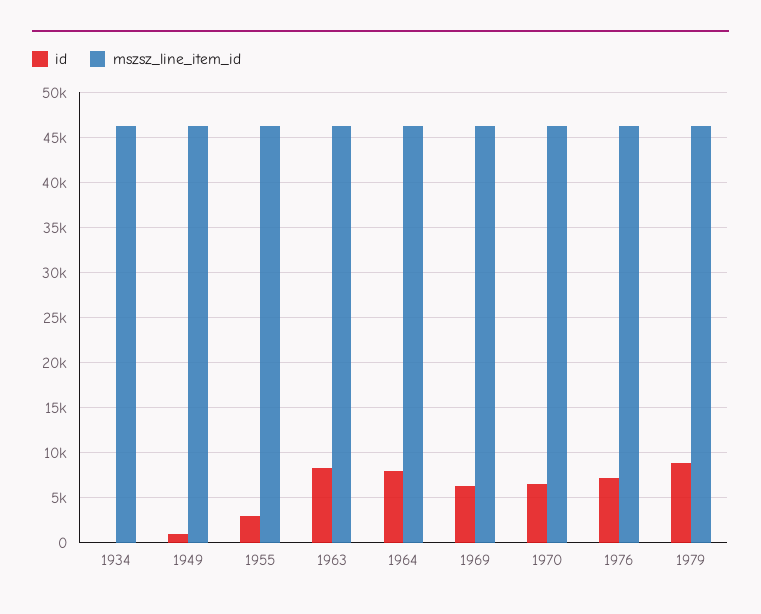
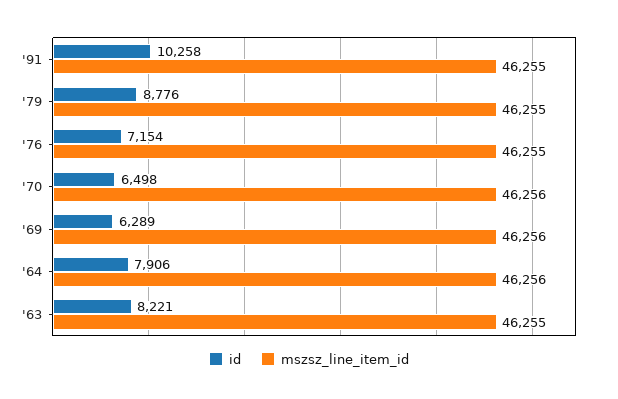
id, 1934: 0 -> none
mszsz_line_item_id, 1934: 46000 -> none
id, 1949: 1000 -> none
mszsz_line_item_id, 1949: 46000 -> none
id, 1955: 3000 -> none
mszsz_line_item_id, 1955: 46000 -> none
id, '91: none -> 10258
mszsz_line_item_id, '91: none -> 46255

